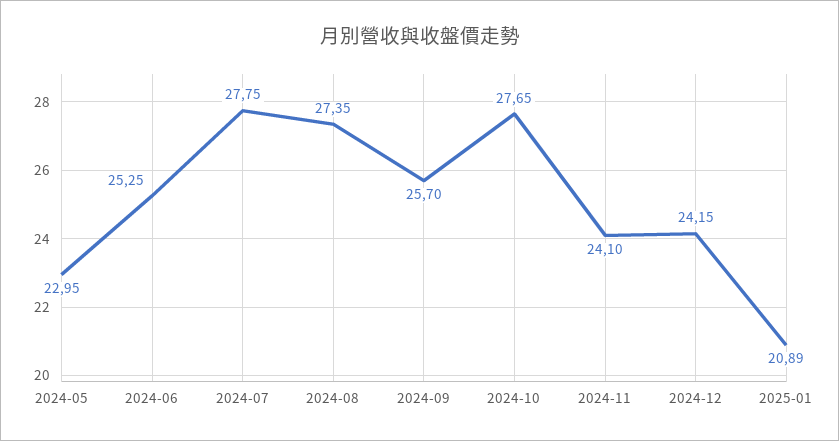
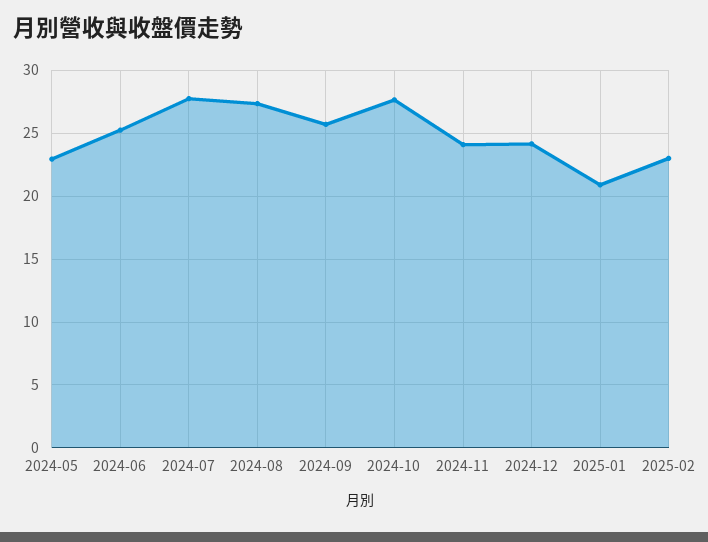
2025-02: none -> 23

